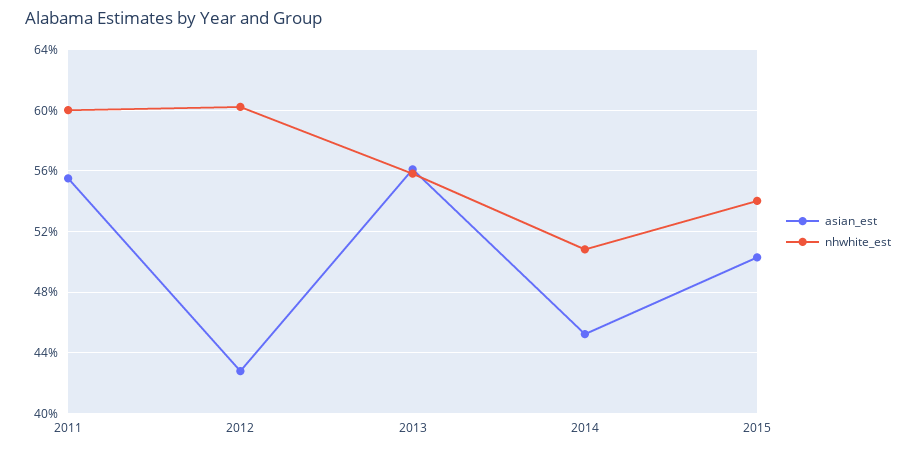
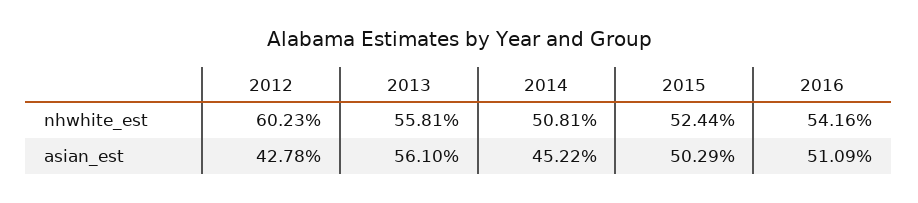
asian_est, 2011: 55.5 -> none
nhwhite_est, 2011: 60 -> none
nhwhite_est, 2015: 54 -> 52.44
nhwhite_est, 2016: none -> 54.16
asian_est, 2016: none -> 51.09

